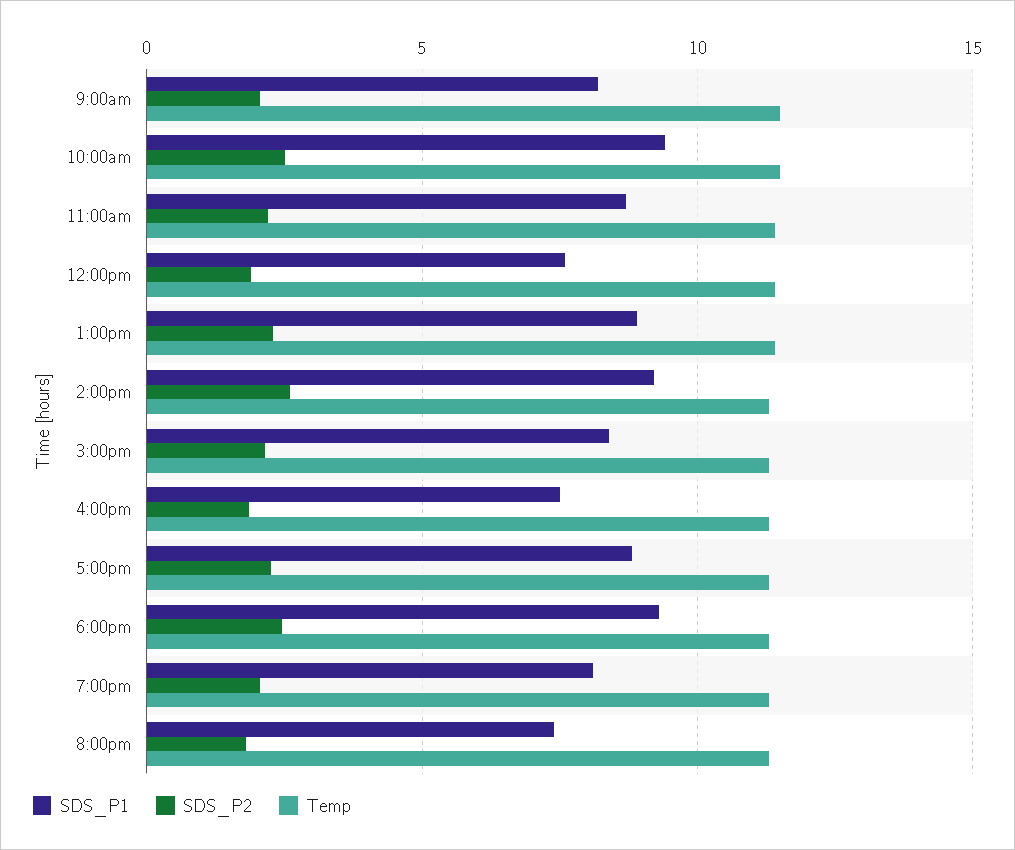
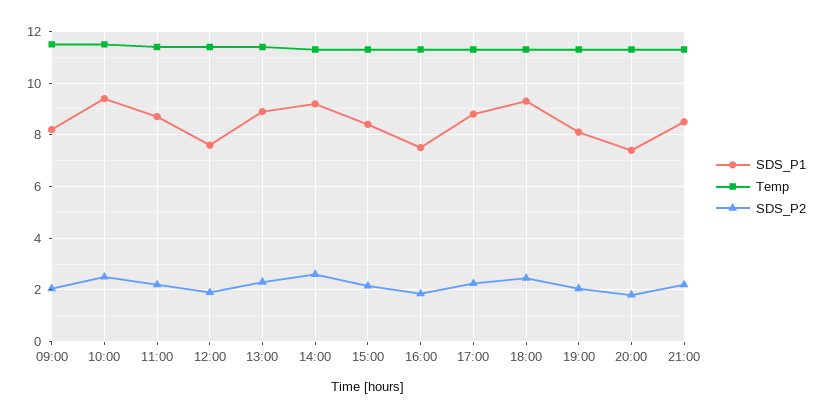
SDS_P1, 21:00: none -> 8.5
Temp, 21:00: none -> 11.25
SDS_P2, 21:00: none -> 2.25

